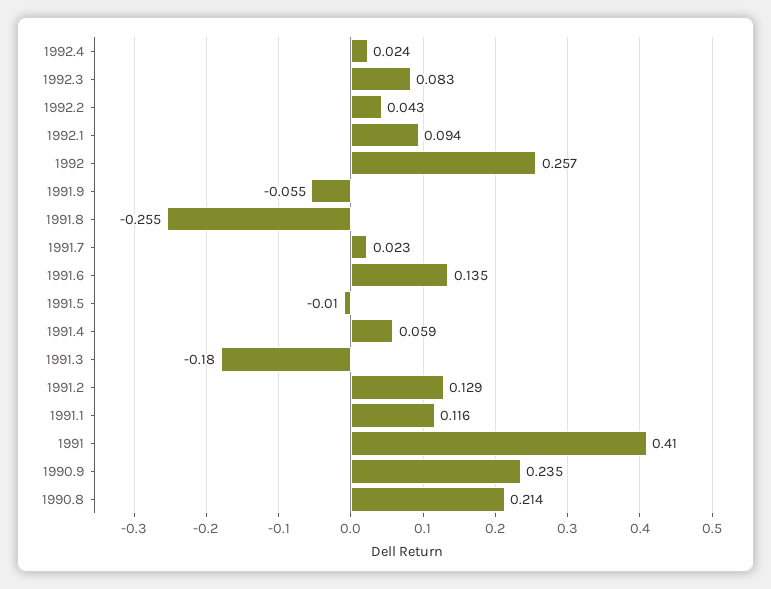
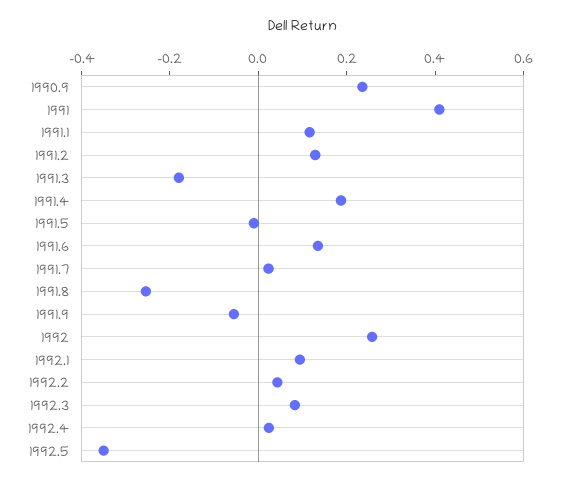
1991.4: 0.059 -> 0.2
1990.8: 0.214 -> none
1992.5: none -> -0.35

